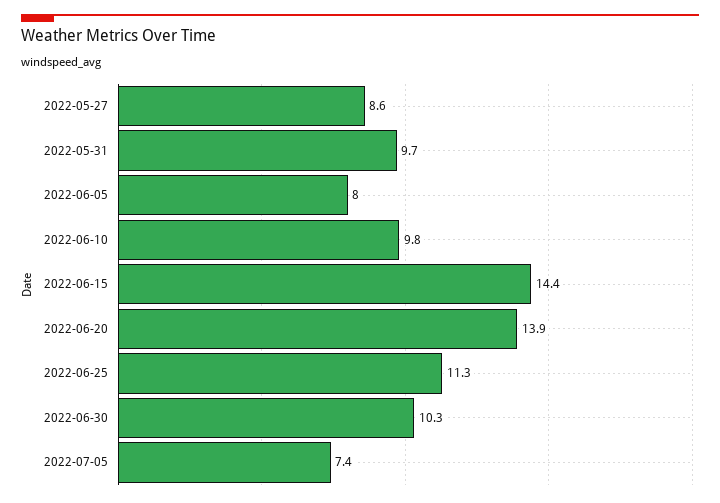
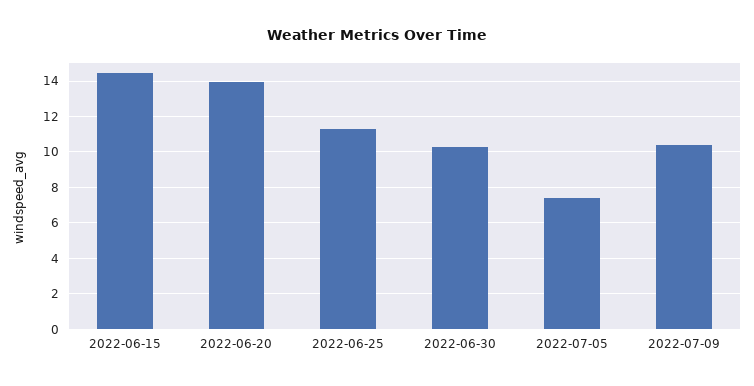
2022-05-27: 8.6 -> none
2022-05-31: 9.7 -> none
2022-06-05: 8 -> none
2022-06-10: 9.8 -> none
2022-07-09: none -> 10.5

